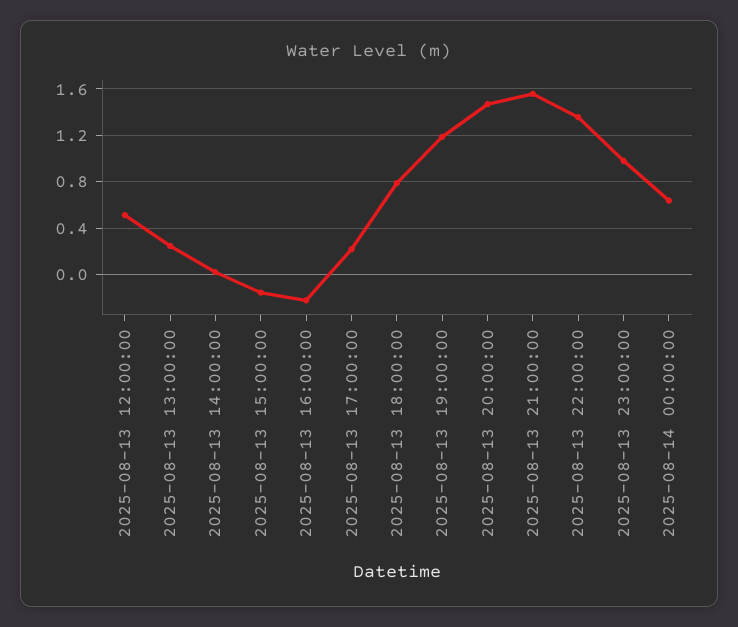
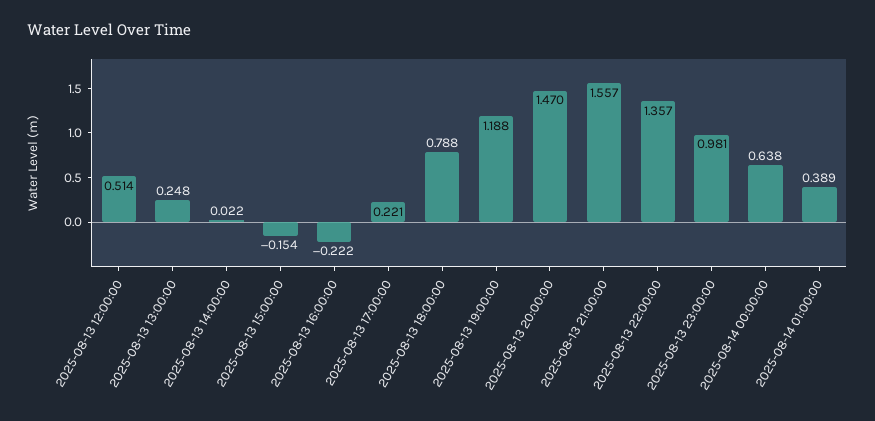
2025-08-14 01:00:00: none -> 0.389

